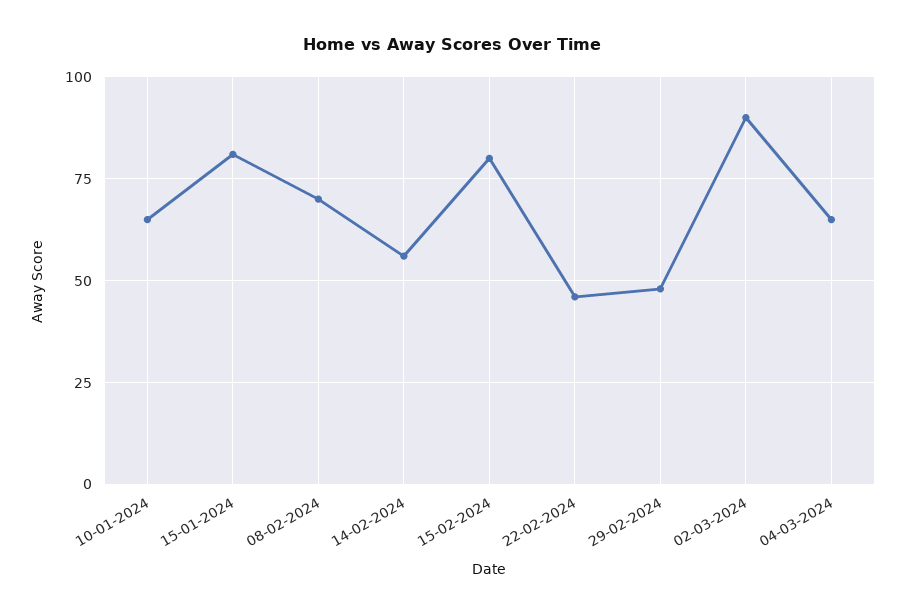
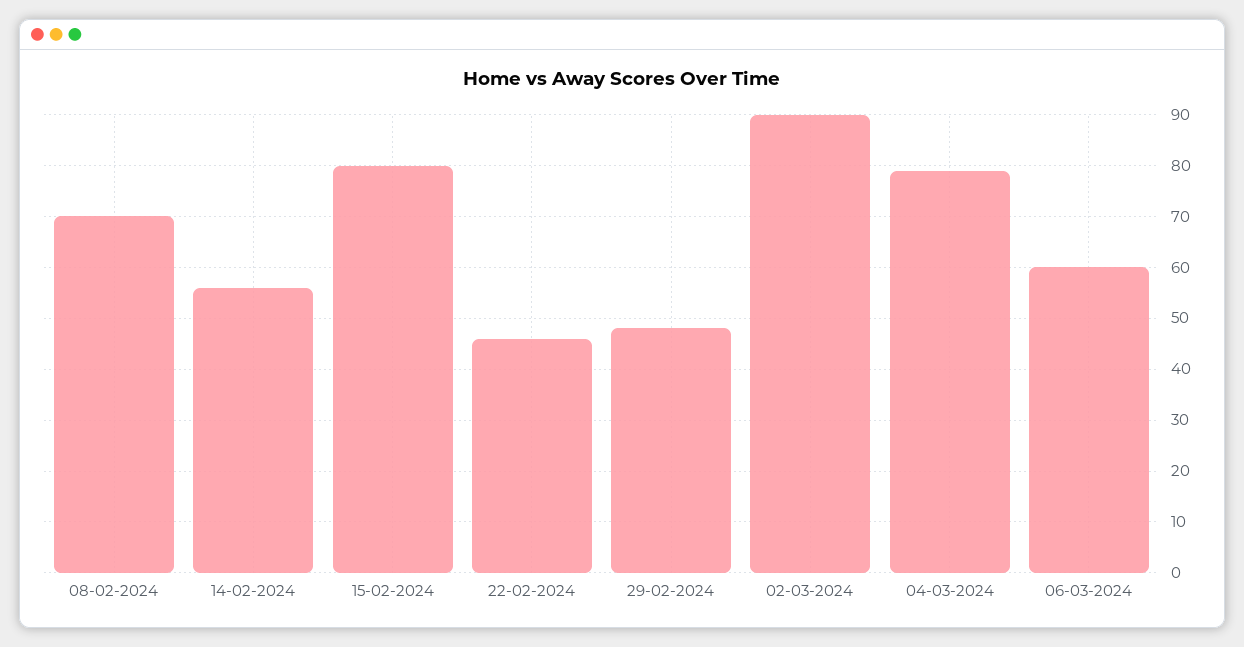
10-01-2024: 65 -> none
15-01-2024: 80 -> none
04-03-2024: 65 -> 80
06-03-2024: none -> 60

